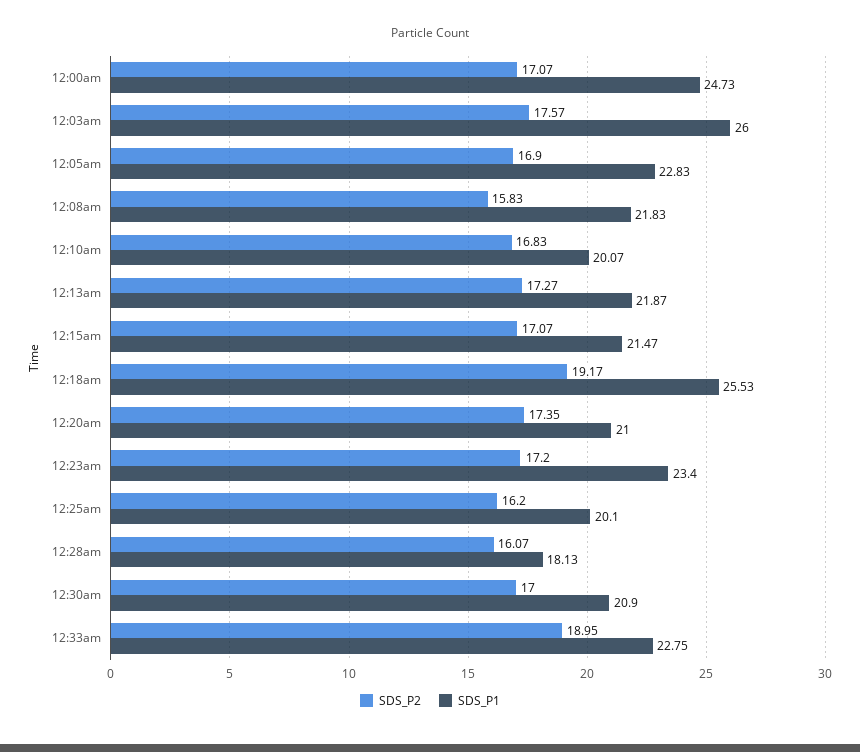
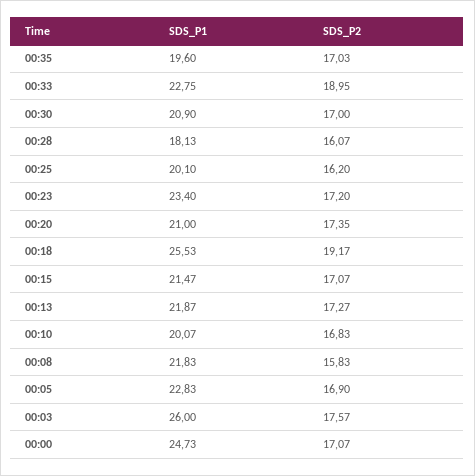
SDS_P1, 00:35: none -> 19.6
SDS_P2, 00:35: none -> 17.03

